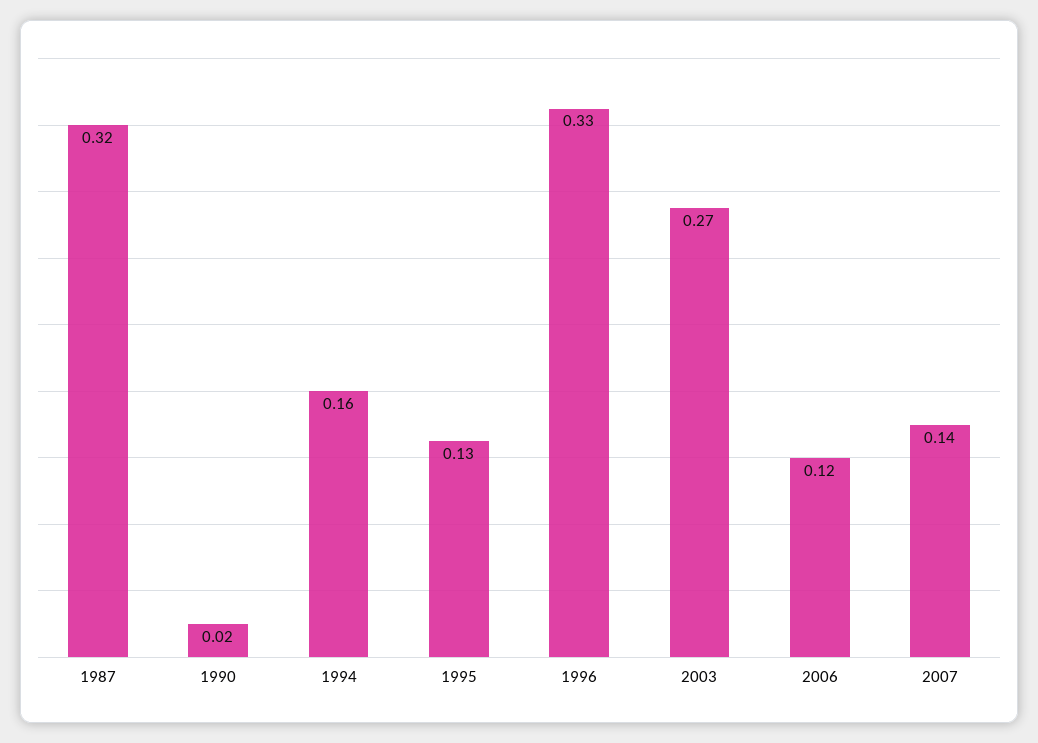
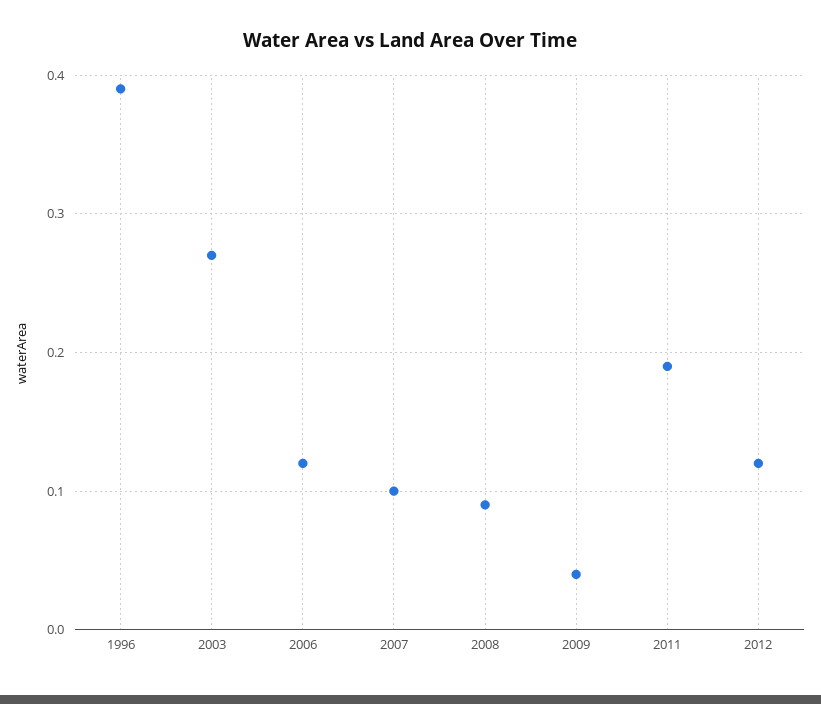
1987: 0.32 -> none
1990: 0.02 -> none
1994: 0.16 -> none
1995: 0.13 -> none
1996: 0.33 -> 0.39
2007: 0.14 -> 0.1
2008: none -> 0.09
2009: none -> 0.04
2011: none -> 0.19
2012: none -> 0.12

